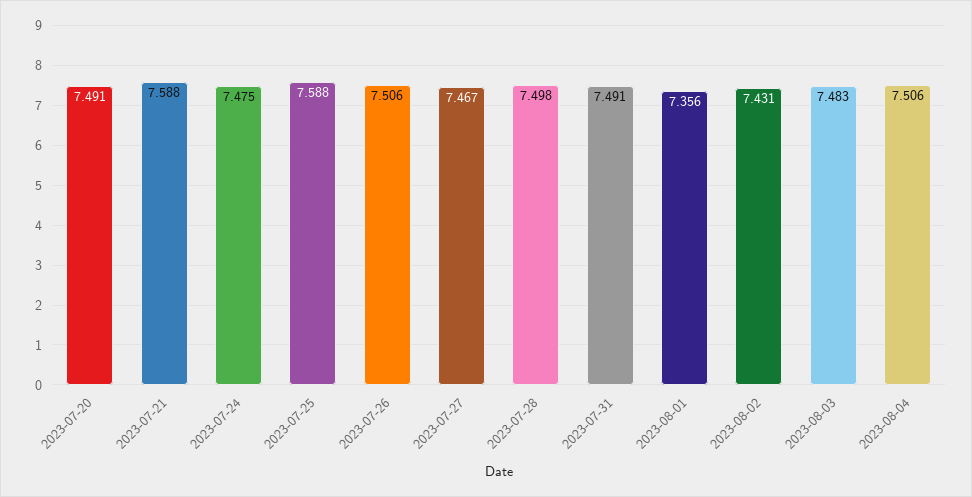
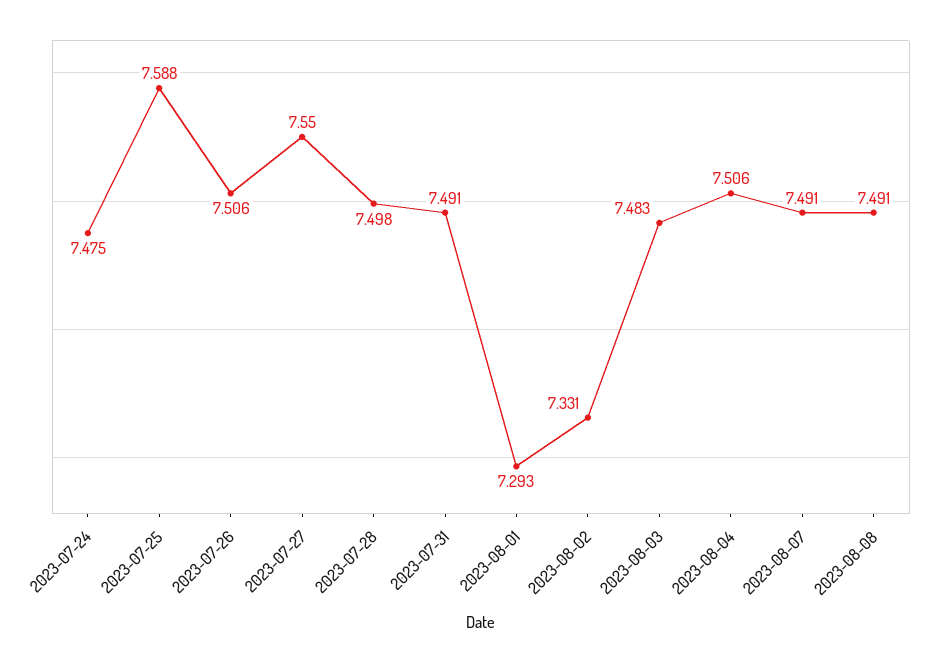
2023-07-20: 7.491 -> none
2023-07-21: 7.588 -> none
2023-07-27: 7.467 -> 7.55
2023-08-01: 7.356 -> 7.293
2023-08-02: 7.431 -> 7.331
2023-08-07: none -> 7.491
2023-08-08: none -> 7.491

